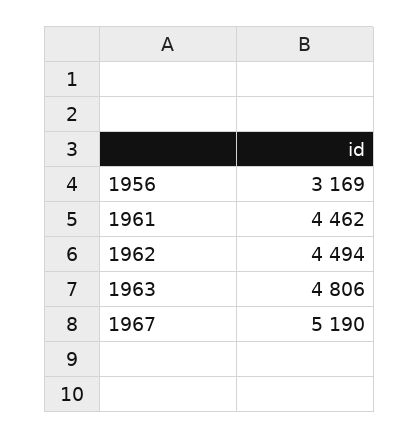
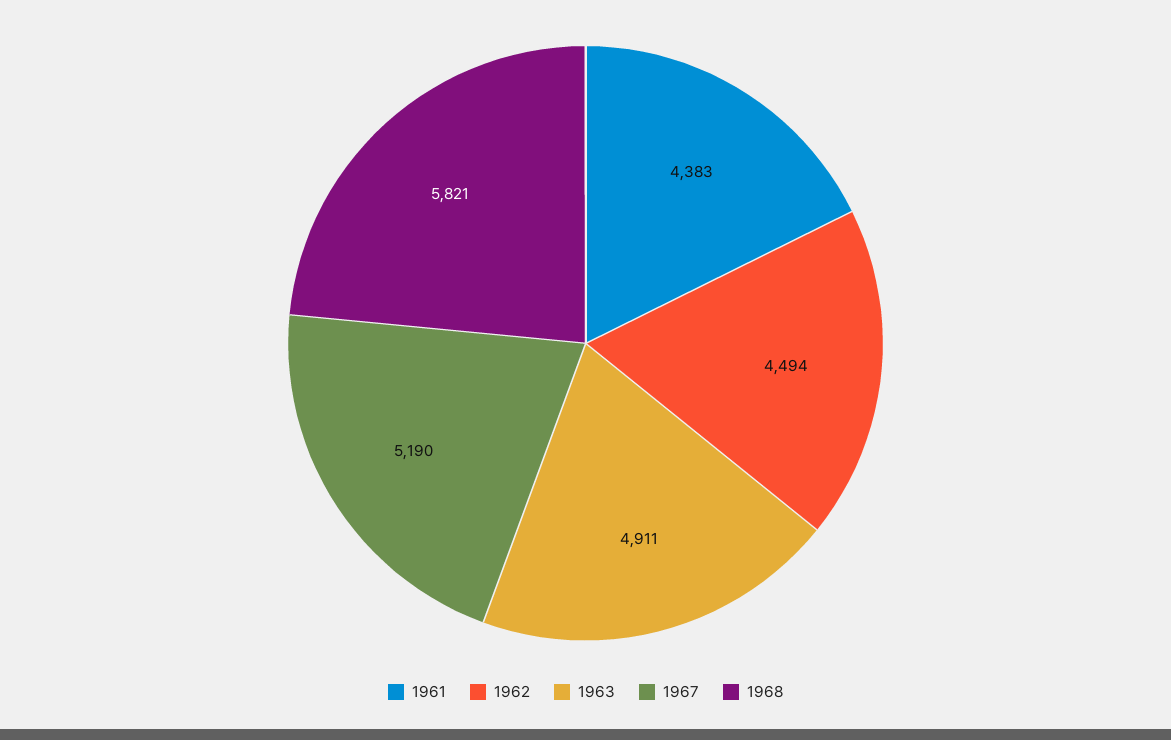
1956: 3169 -> none
1961: 4462 -> 4383
1963: 4806 -> 4911
1968: none -> 5821

